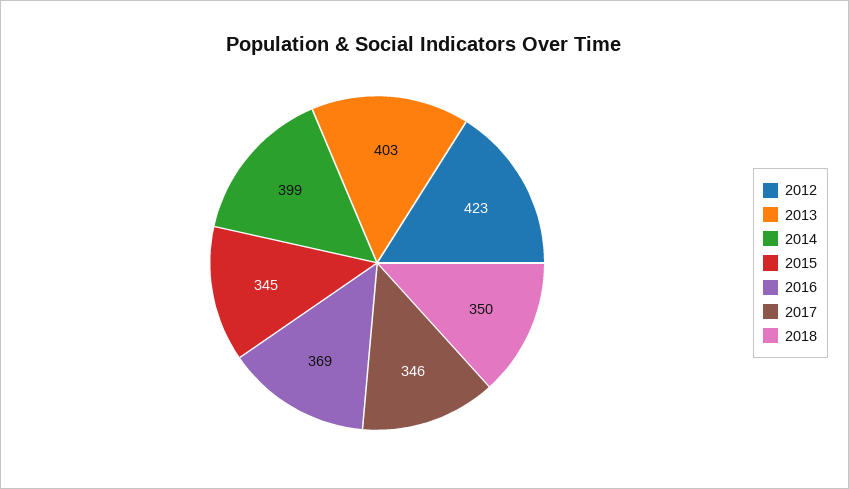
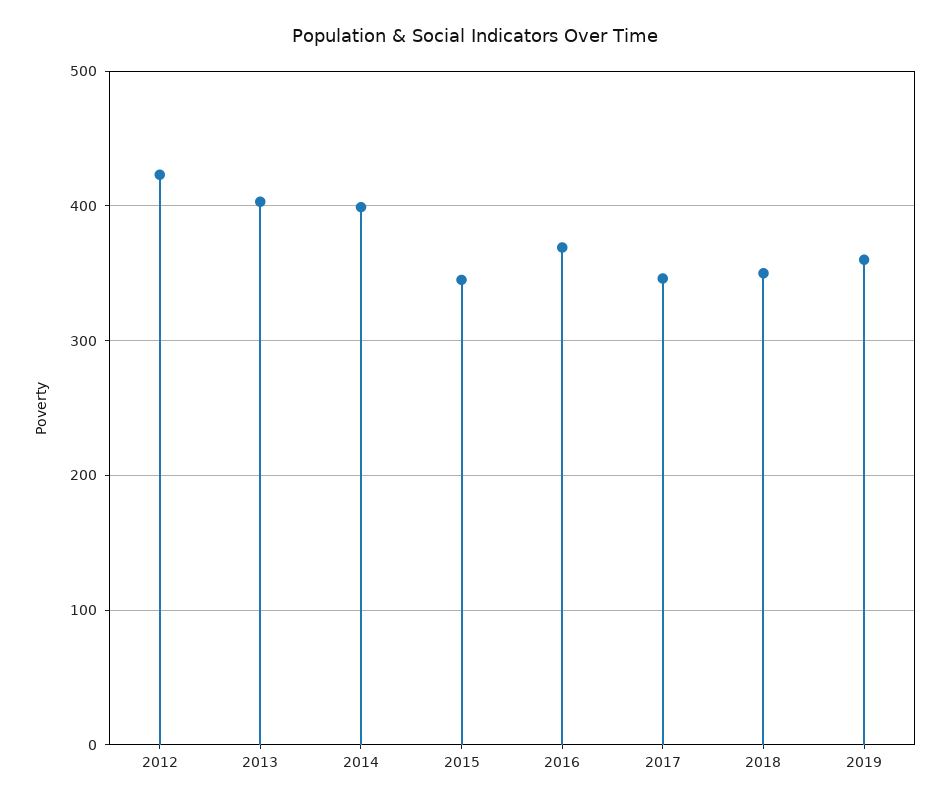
2019: none -> 360

